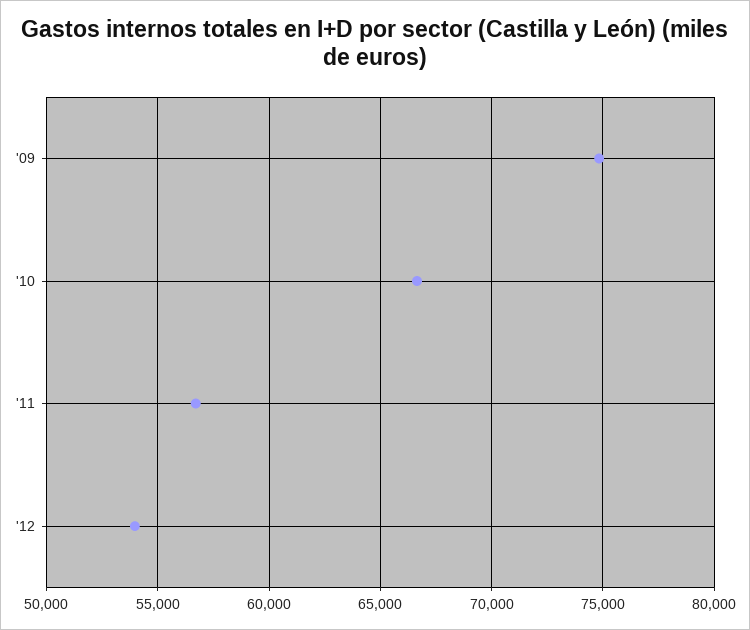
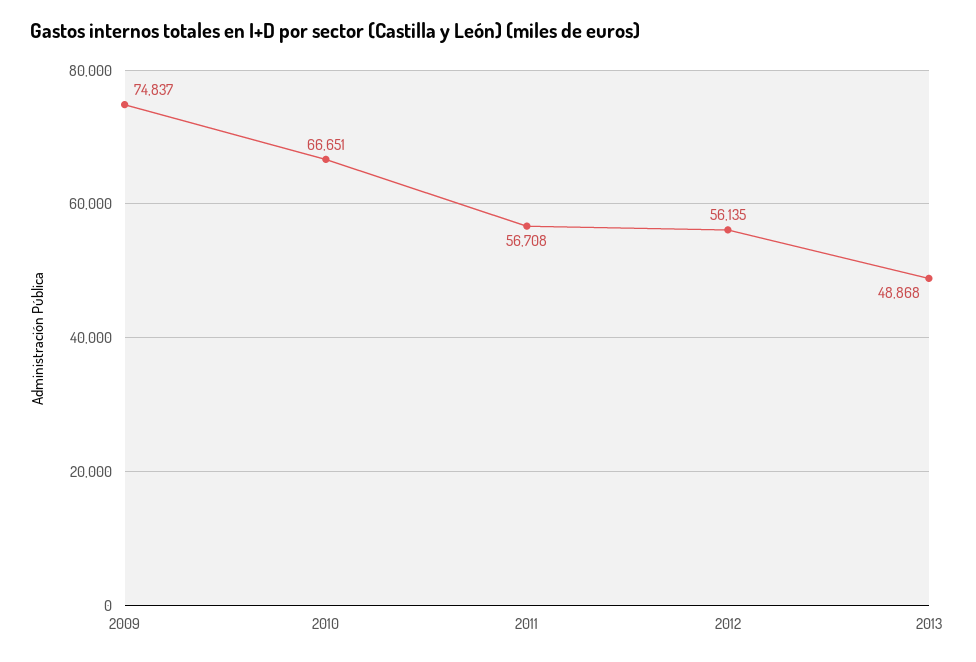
'12: 54000 -> 56135
2013: none -> 48868

